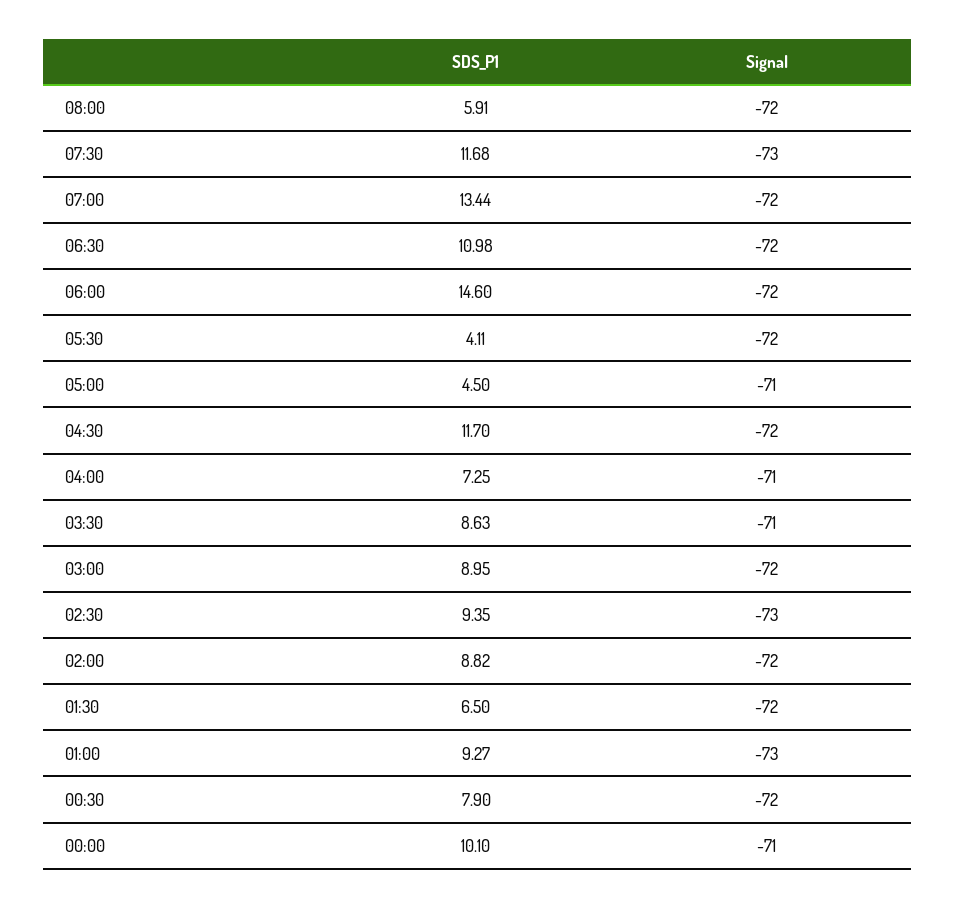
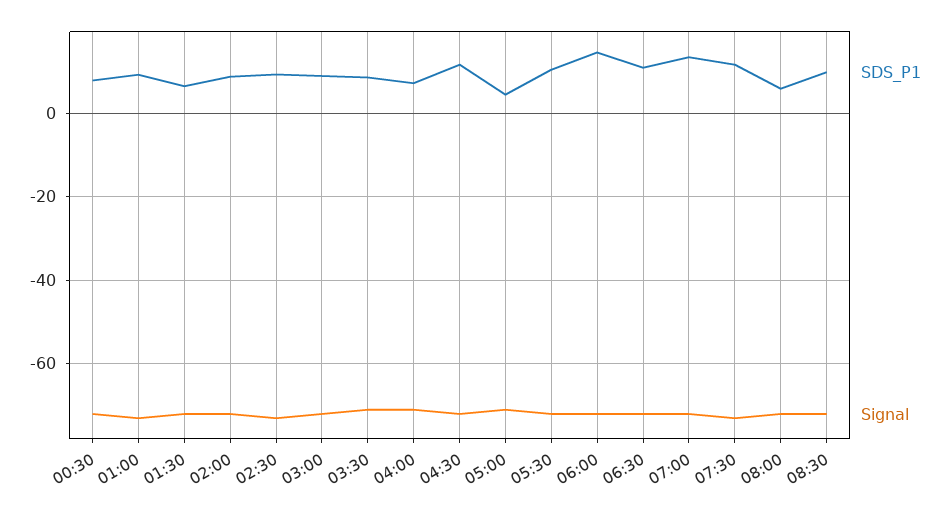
SDS_P1, 05:30: 4.11 -> 10
SDS_P1, 00:00: 10.1 -> none
Signal, 00:00: -71 -> none
SDS_P1, 08:30: none -> 10
Signal, 08:30: none -> -72

